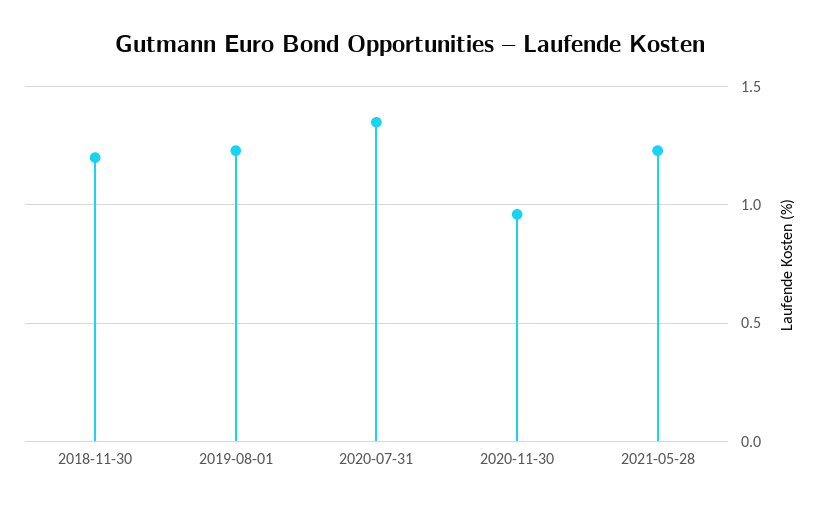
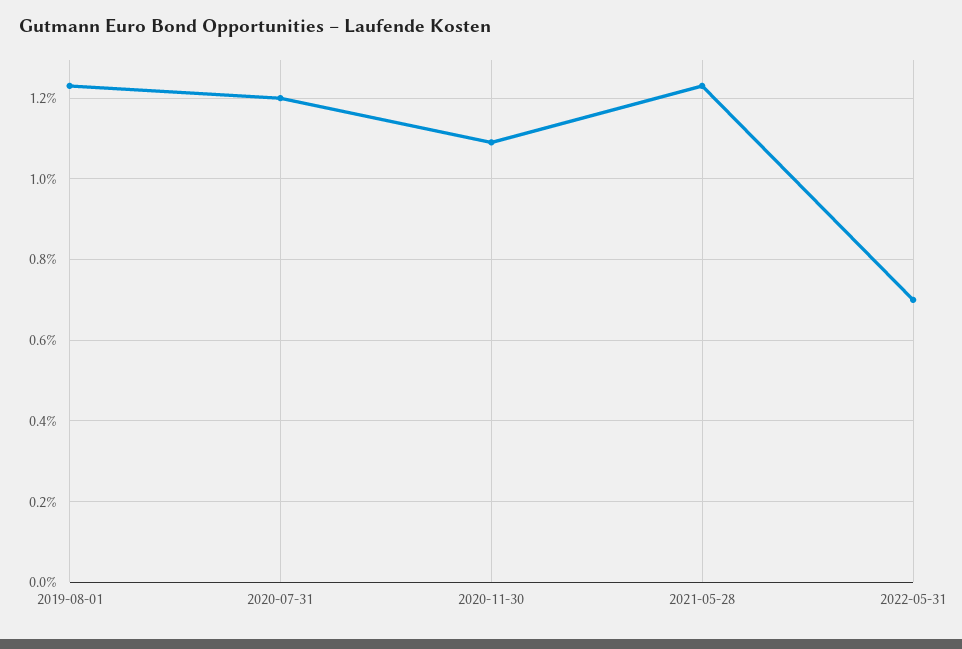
2018-11-30: 1.2 -> none
2020-07-31: 1.35 -> 1.2
2020-11-30: 0.95 -> 1.1
2022-05-31: none -> 0.7

